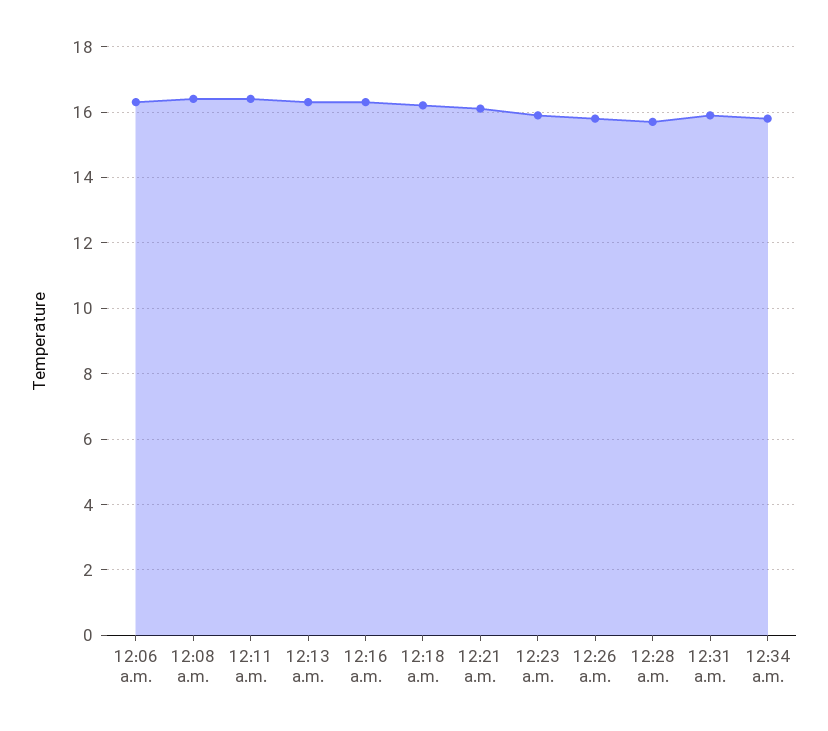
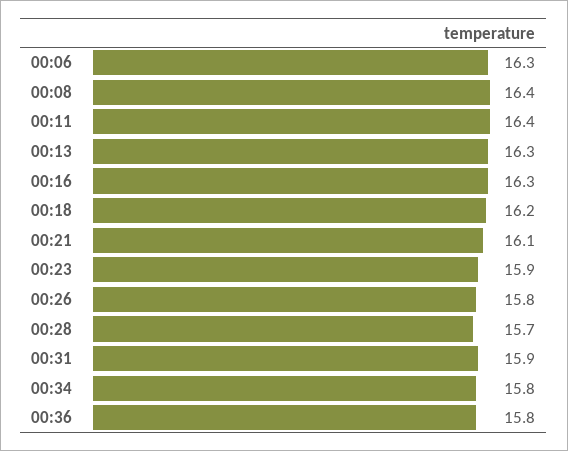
00:36: none -> 15.8

